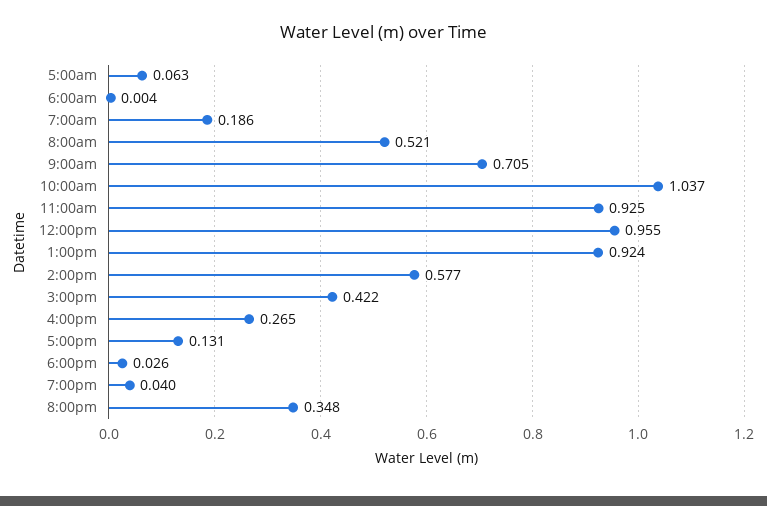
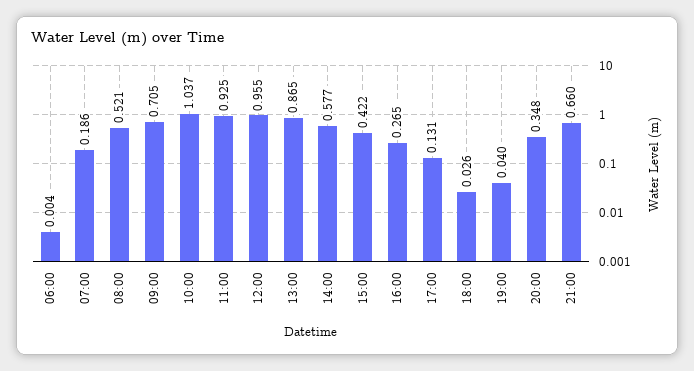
5:00am: 0.063 -> none
1:00pm: 0.924 -> 0.865
21:00: none -> 0.66

